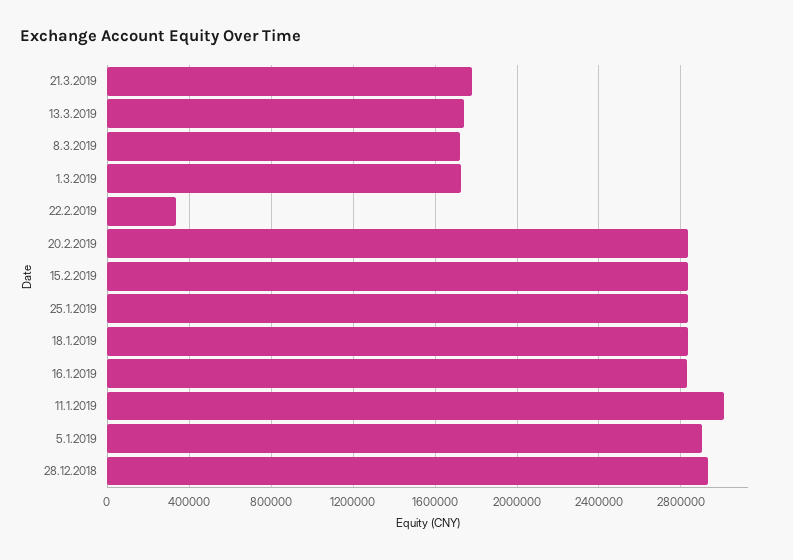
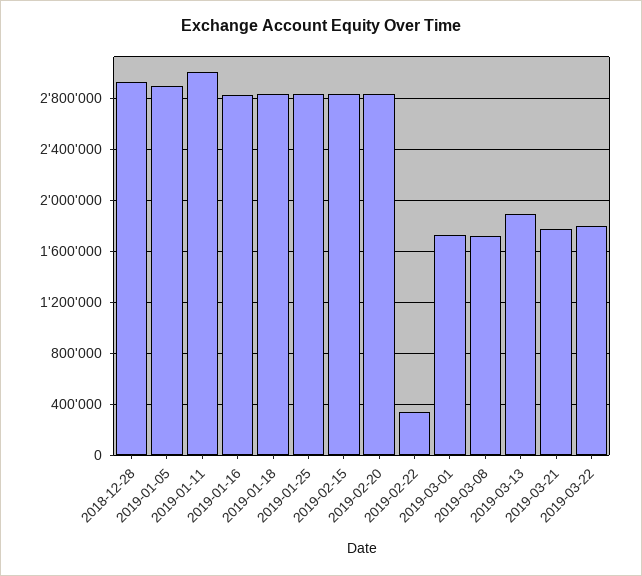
13.3.2019: 1750000 -> 1900000
2019-03-22: none -> 1800000

